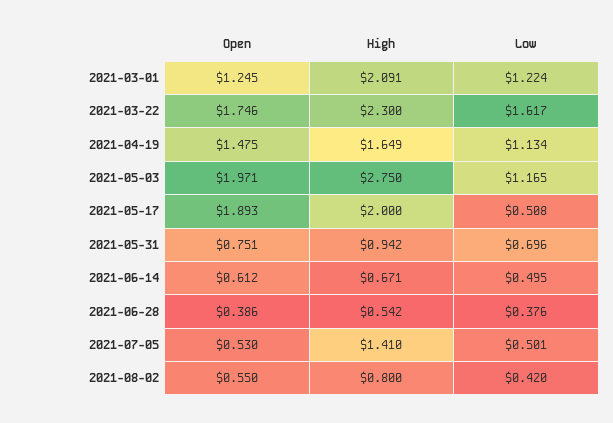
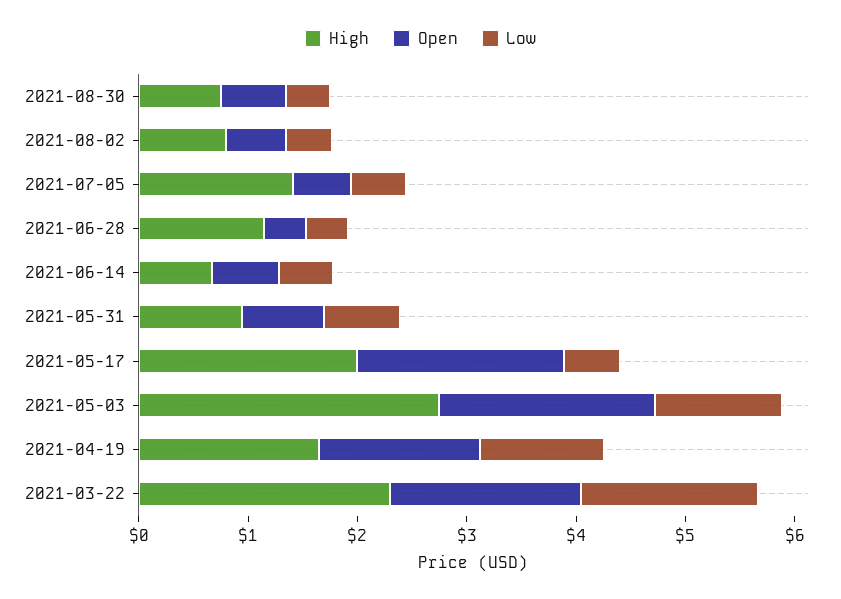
Open, 2021-03-01: 1.245 -> none
High, 2021-03-01: 2.091 -> none
Low, 2021-03-01: 1.224 -> none
High, 2021-06-28: 0.542 -> 1.2
High, 2021-08-30: none -> 0.8
Open, 2021-08-30: none -> 0.6
Low, 2021-08-30: none -> 0.4

